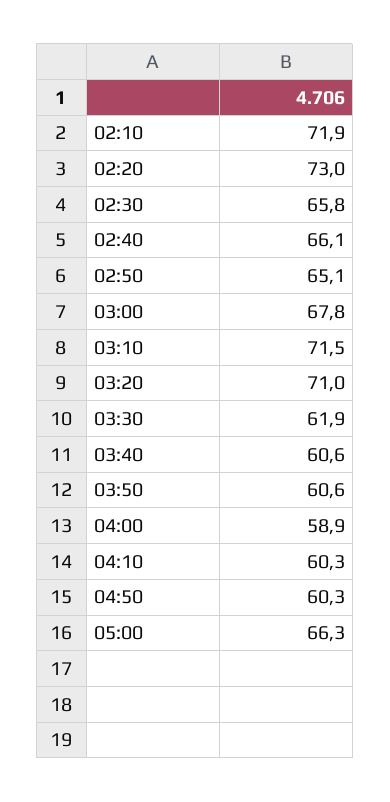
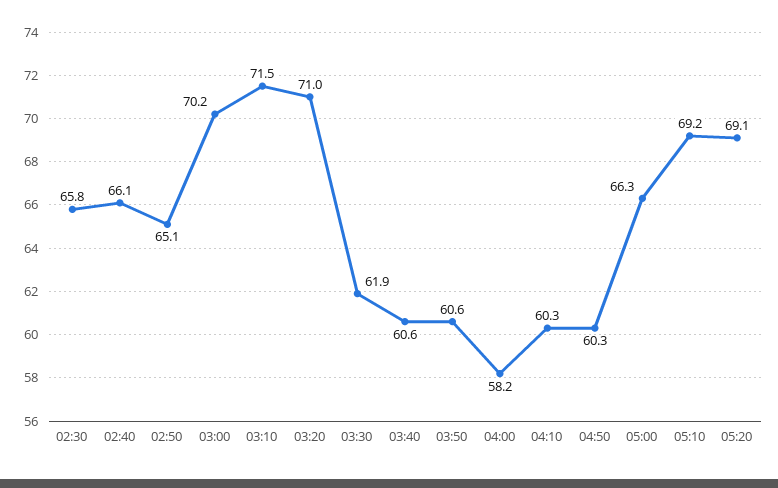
02:10: 71.9 -> none
02:20: 73 -> none
03:00: 67.8 -> 70.2
04:00: 58.9 -> 58.2
05:10: none -> 69.2
05:20: none -> 69.1

